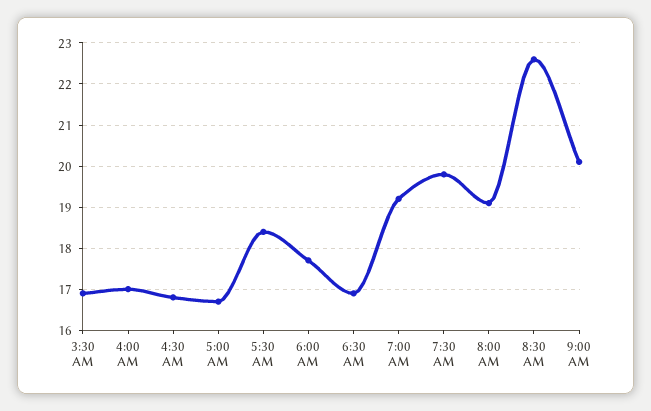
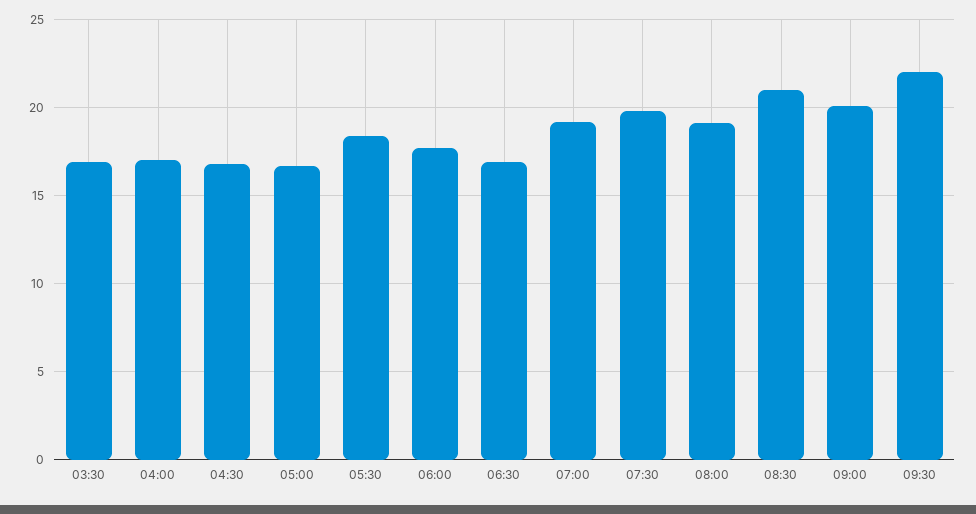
8:30 AM: 22.5 -> 21
09:30: none -> 22

